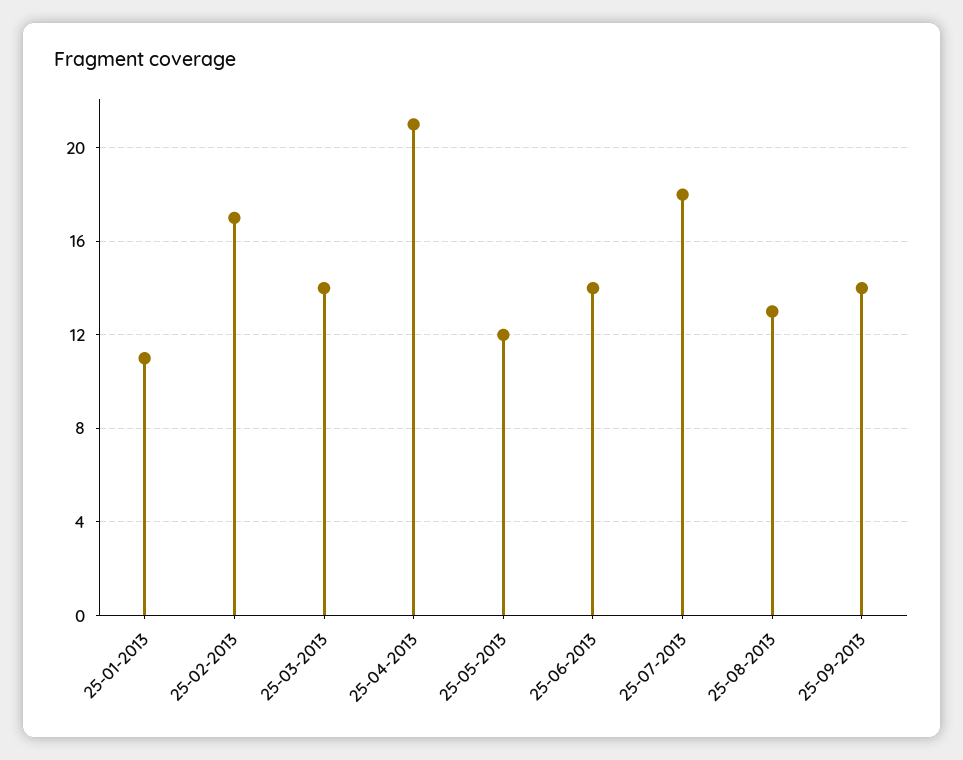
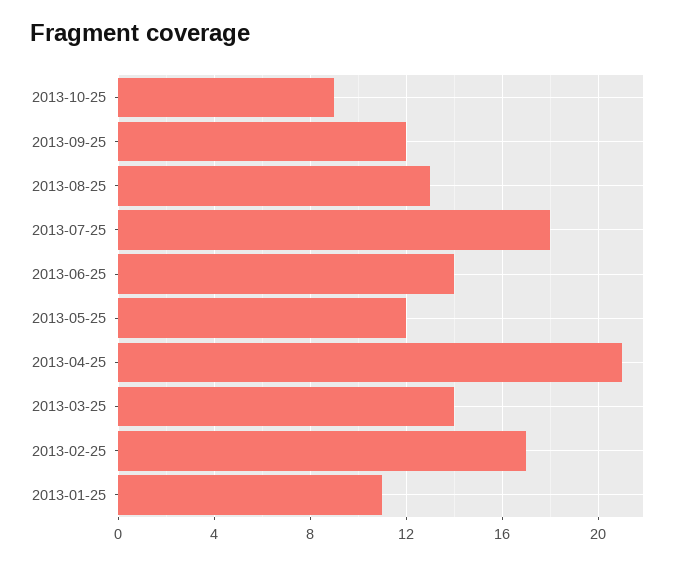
25-09-2013: 14 -> 12
2013-10-25: none -> 9

